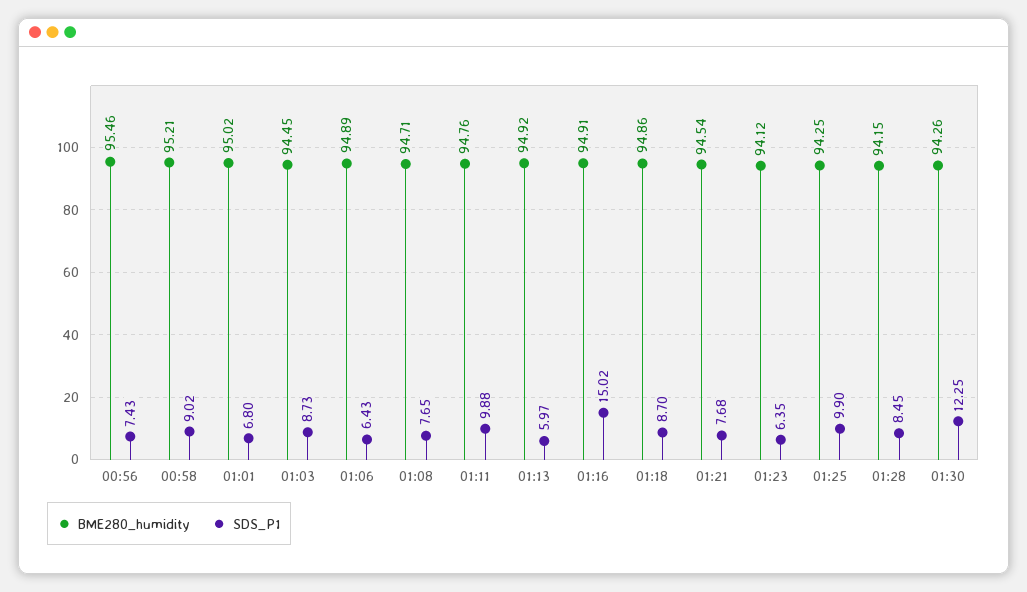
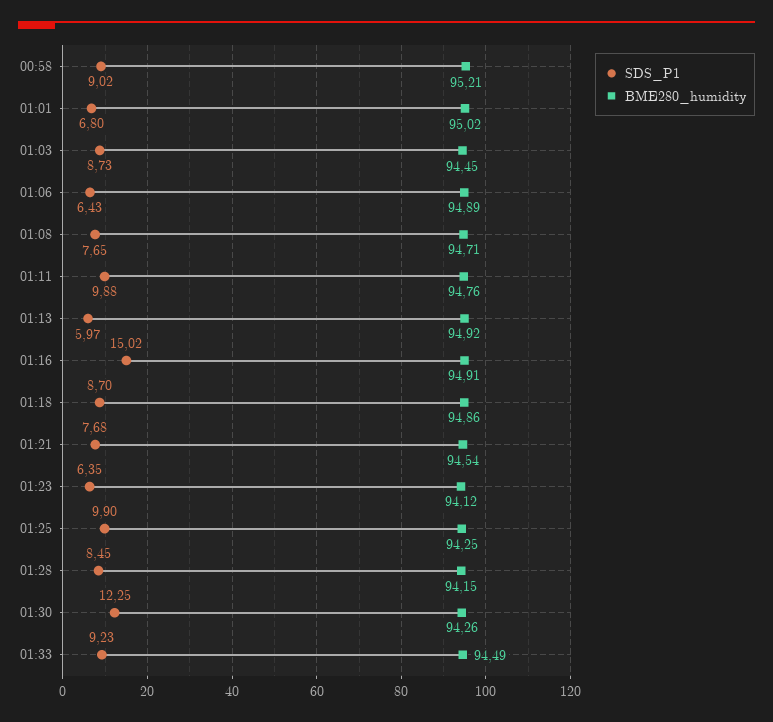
BME280_humidity, 00:56: 95.46 -> none
SDS_P1, 00:56: 7.43 -> none
SDS_P1, 01:33: none -> 9.23
BME280_humidity, 01:33: none -> 94.49

